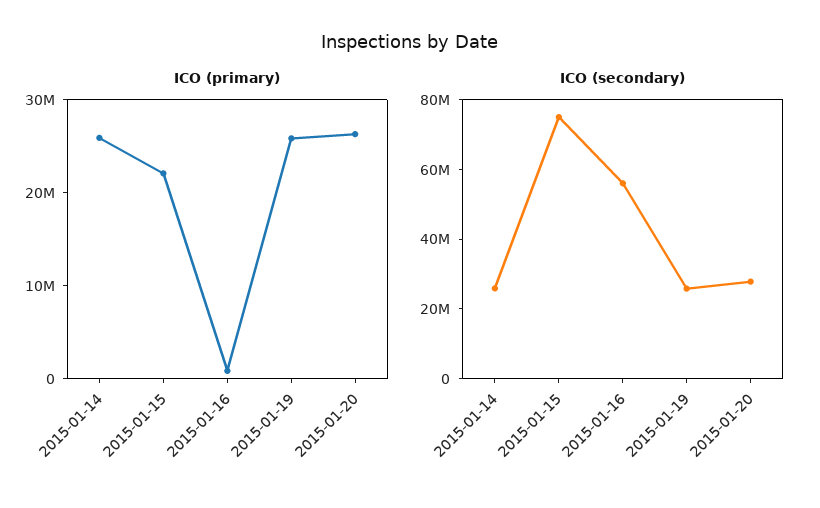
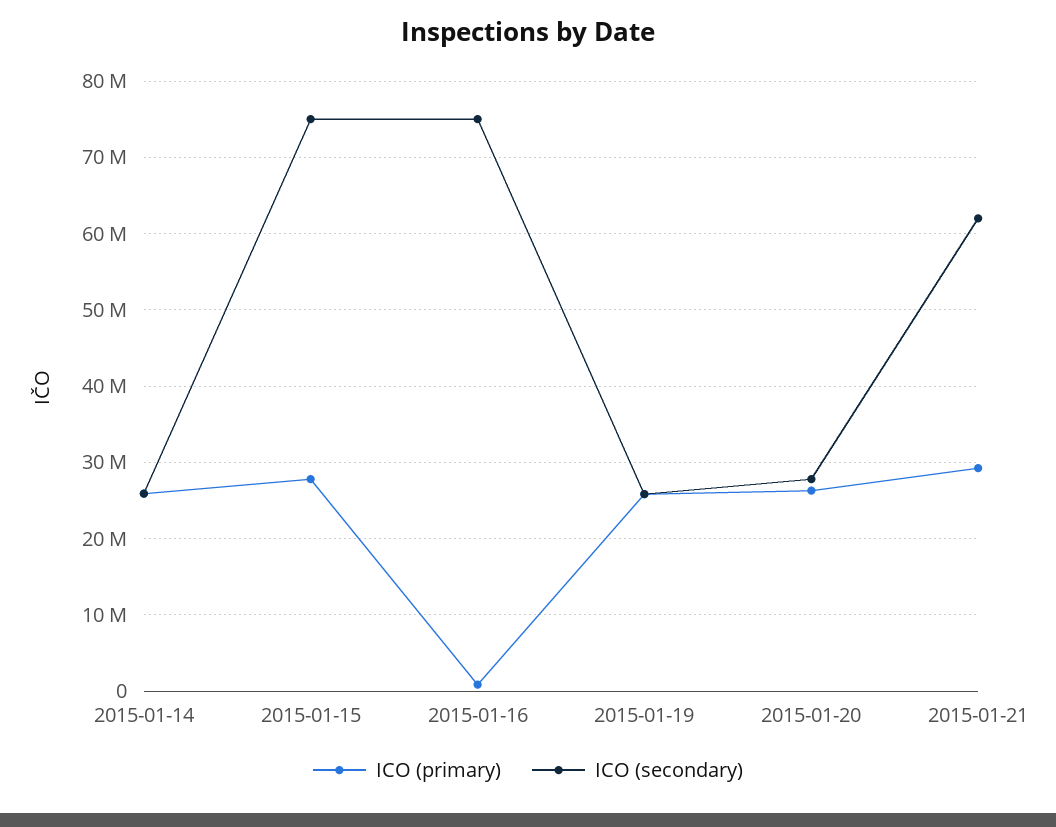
ICO (primary), 2015-01-15: 22000000 -> 28000000
ICO (secondary), 2015-01-16: 55000000 -> 75000000
ICO (primary), 2015-01-21: none -> 29000000
ICO (secondary), 2015-01-21: none -> 62000000

